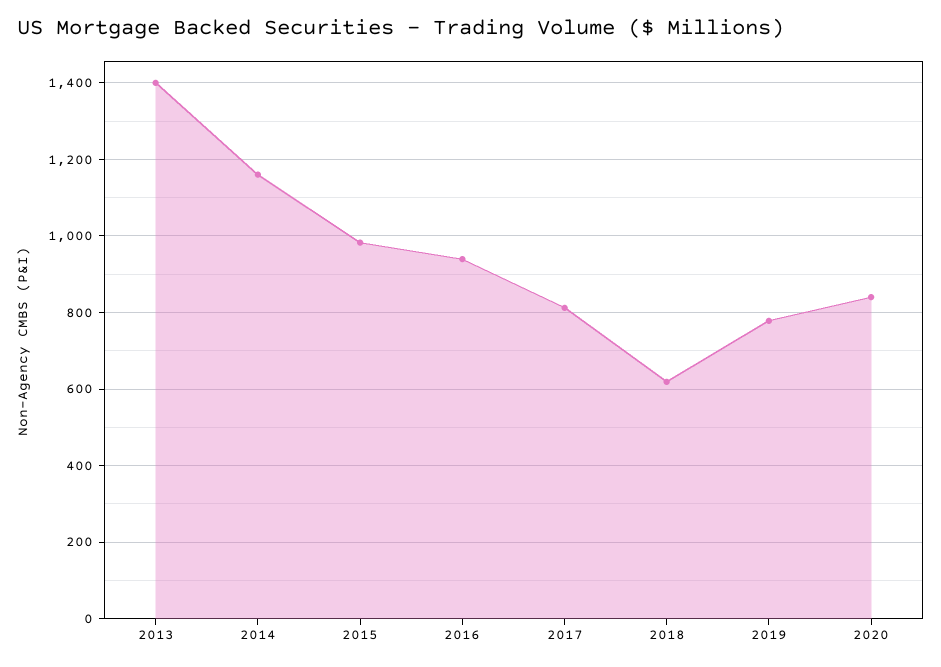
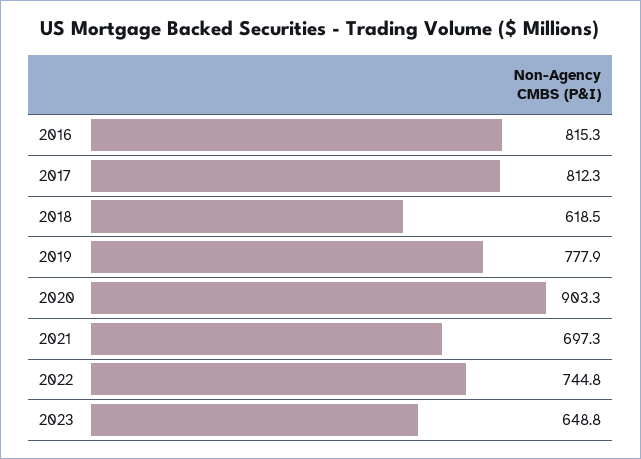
2013: 1400 -> none
2014: 1160 -> none
2015: 980 -> none
2016: 940 -> 815.3
2020: 840 -> 903.3
2021: none -> 697.3
2022: none -> 744.8
2023: none -> 648.8

